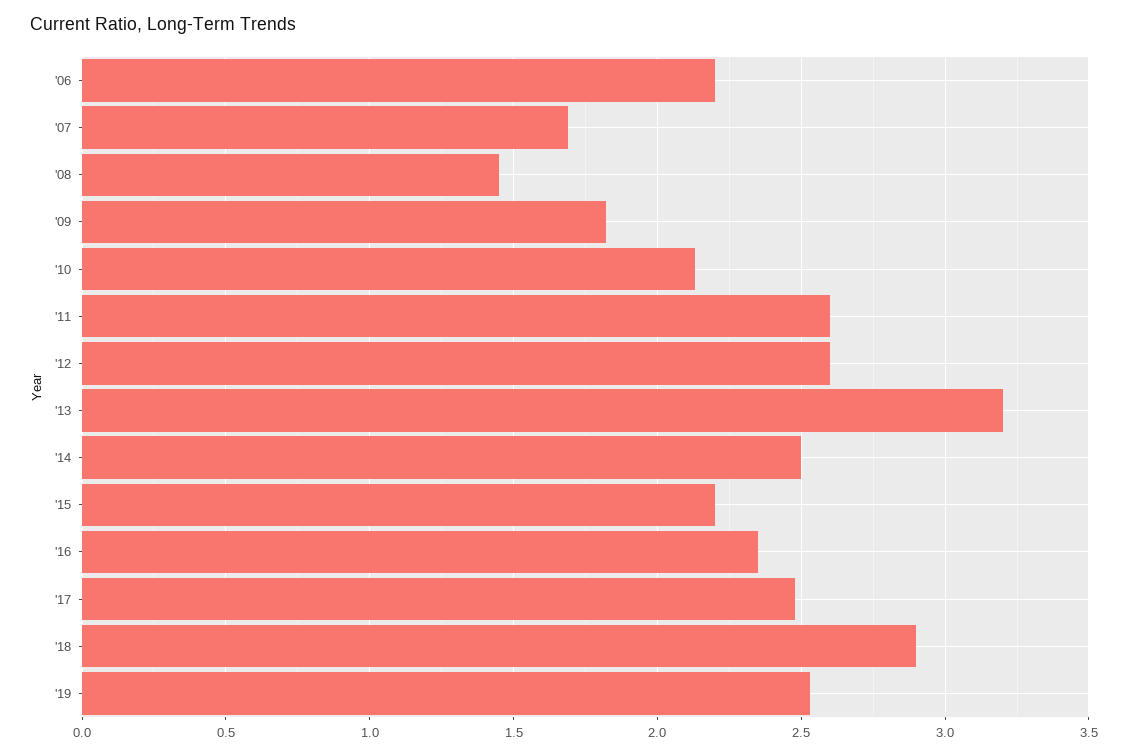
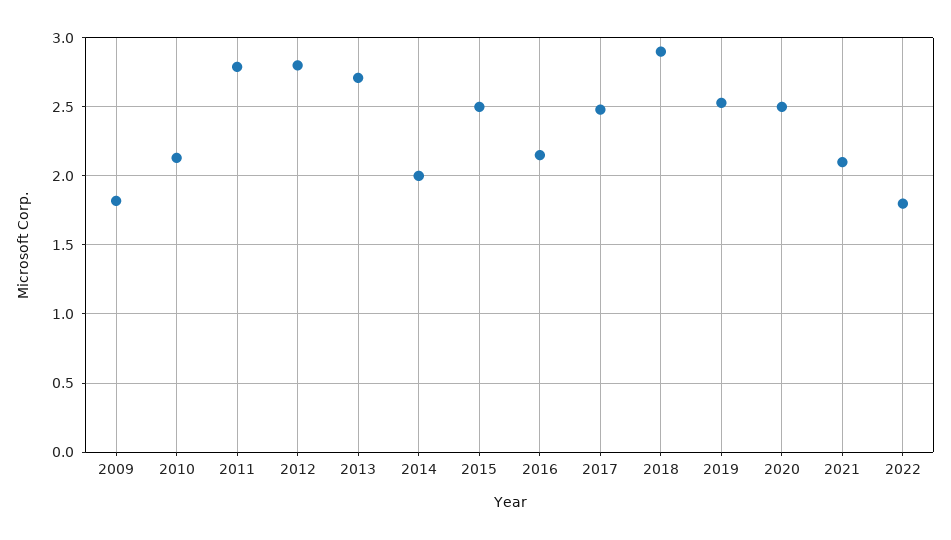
'06: 2.2 -> none
'07: 1.7 -> none
'08: 1.45 -> none
'11: 2.6 -> 2.8
'12: 2.6 -> 2.8
'13: 3.2 -> 2.7
'14: 2.5 -> 2
'15: 2.2 -> 2.5
'16: 2.35 -> 2.15
2020: none -> 2.5
2021: none -> 2.1
2022: none -> 1.8

